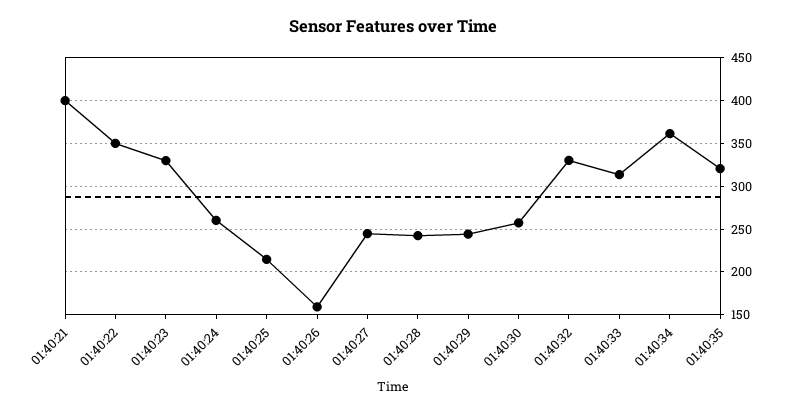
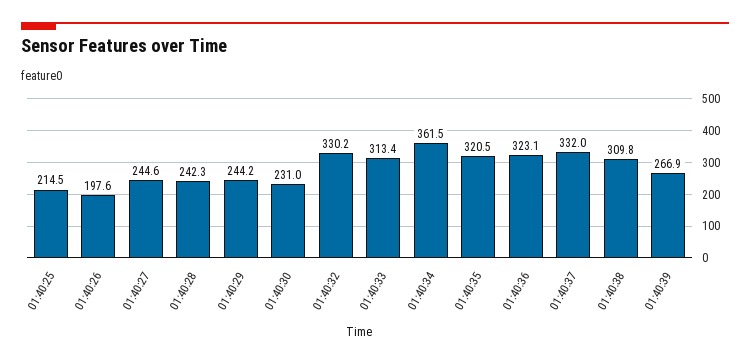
01:40:21: 400 -> none
01:40:22: 350 -> none
01:40:23: 330 -> none
01:40:24: 260 -> none
01:40:26: 160 -> 197.6
01:40:30: 260 -> 231
01:40:36: none -> 323.1
01:40:37: none -> 332
01:40:38: none -> 309.8
01:40:39: none -> 266.9

